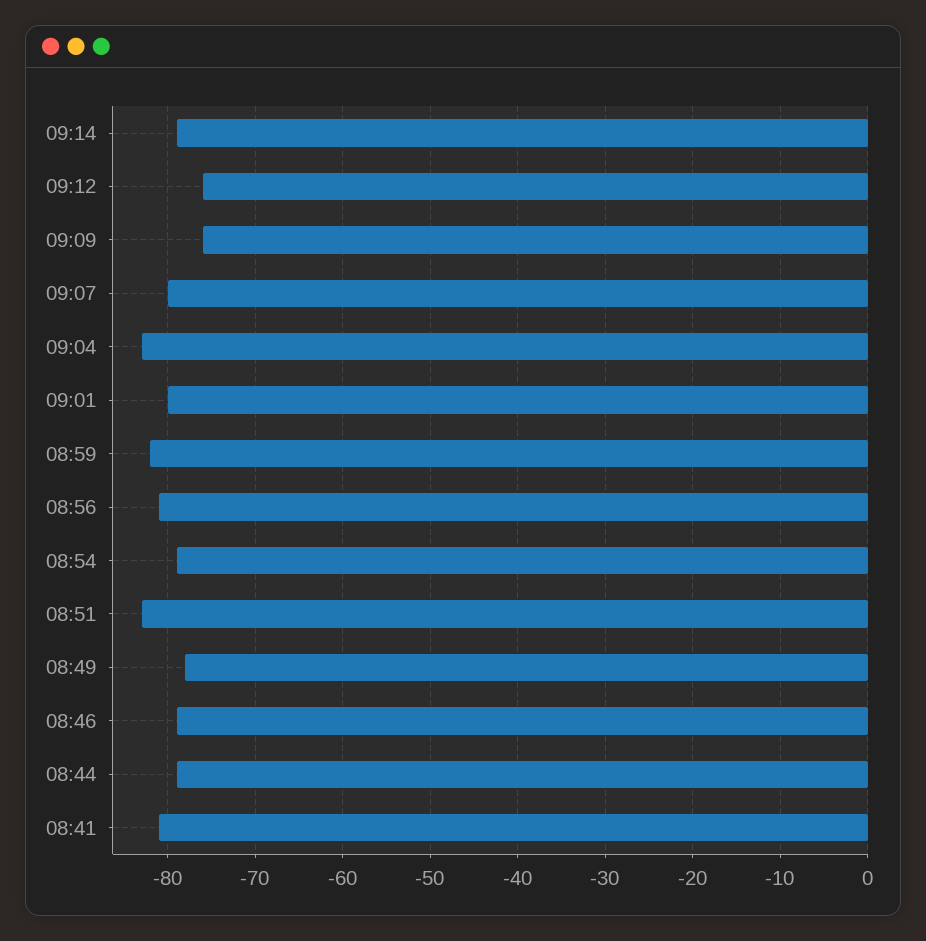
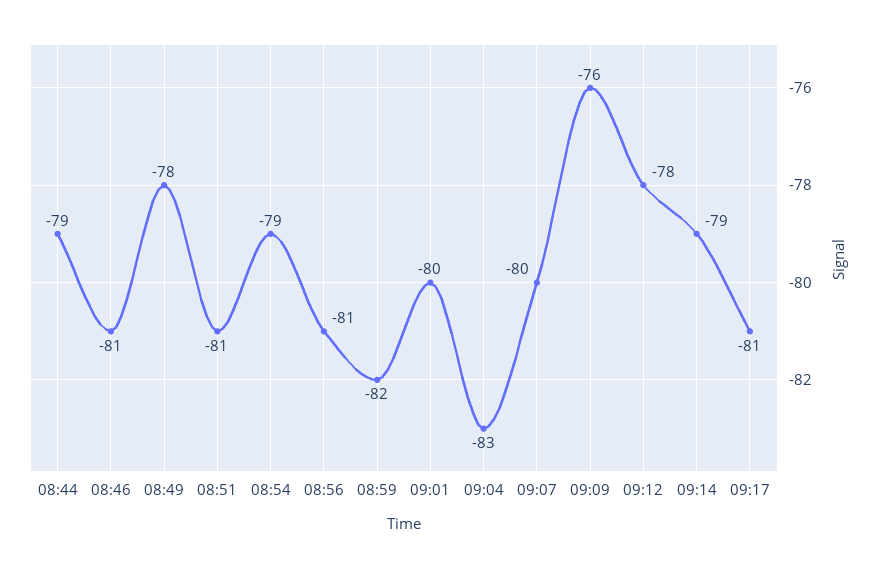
09:12: -76 -> -78
08:51: -83 -> -81
08:46: -79 -> -81
08:41: -81 -> none
09:17: none -> -81

